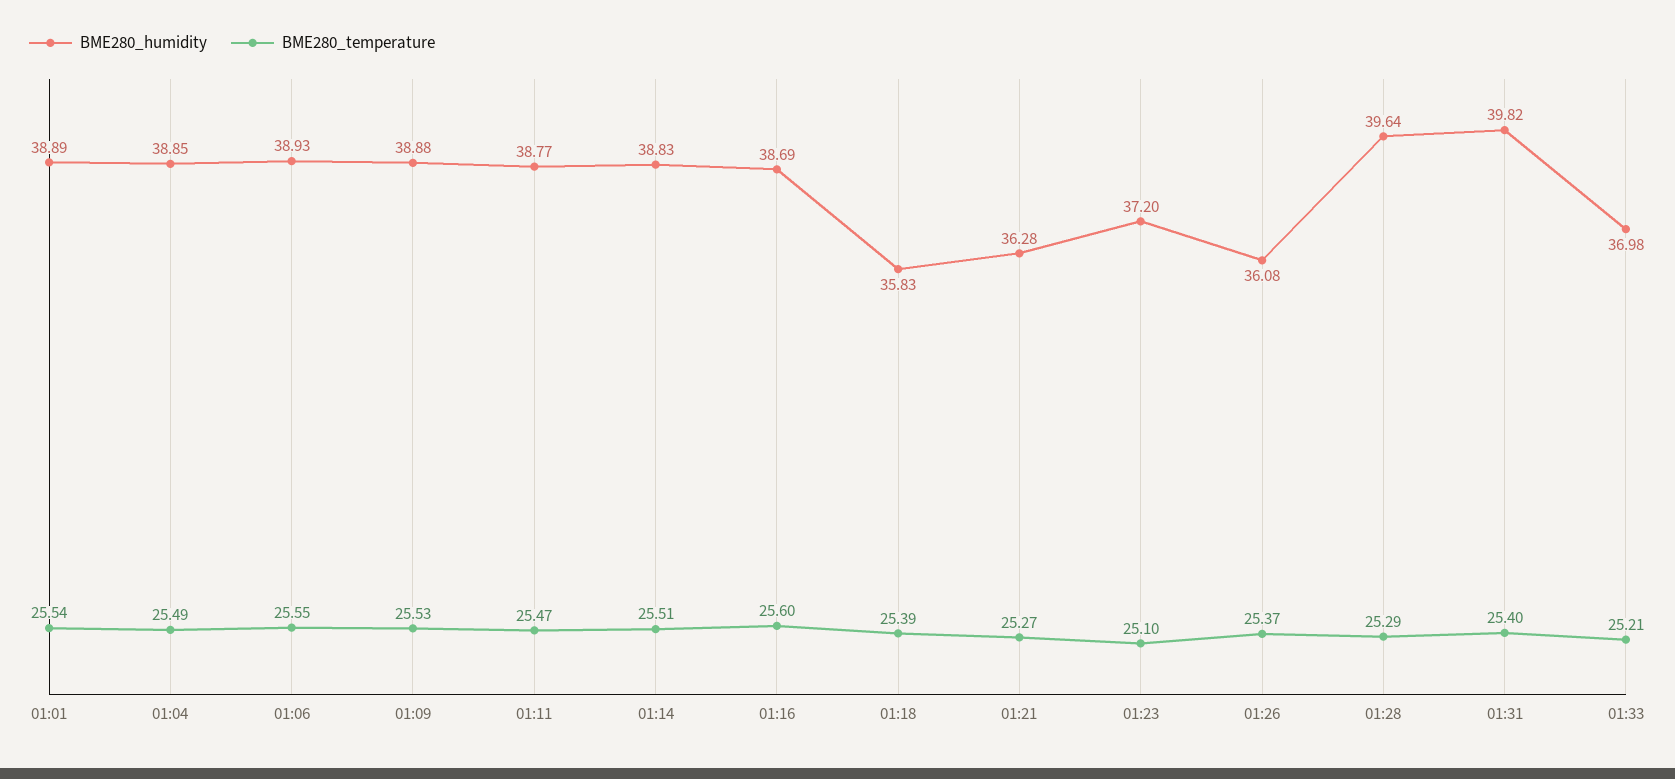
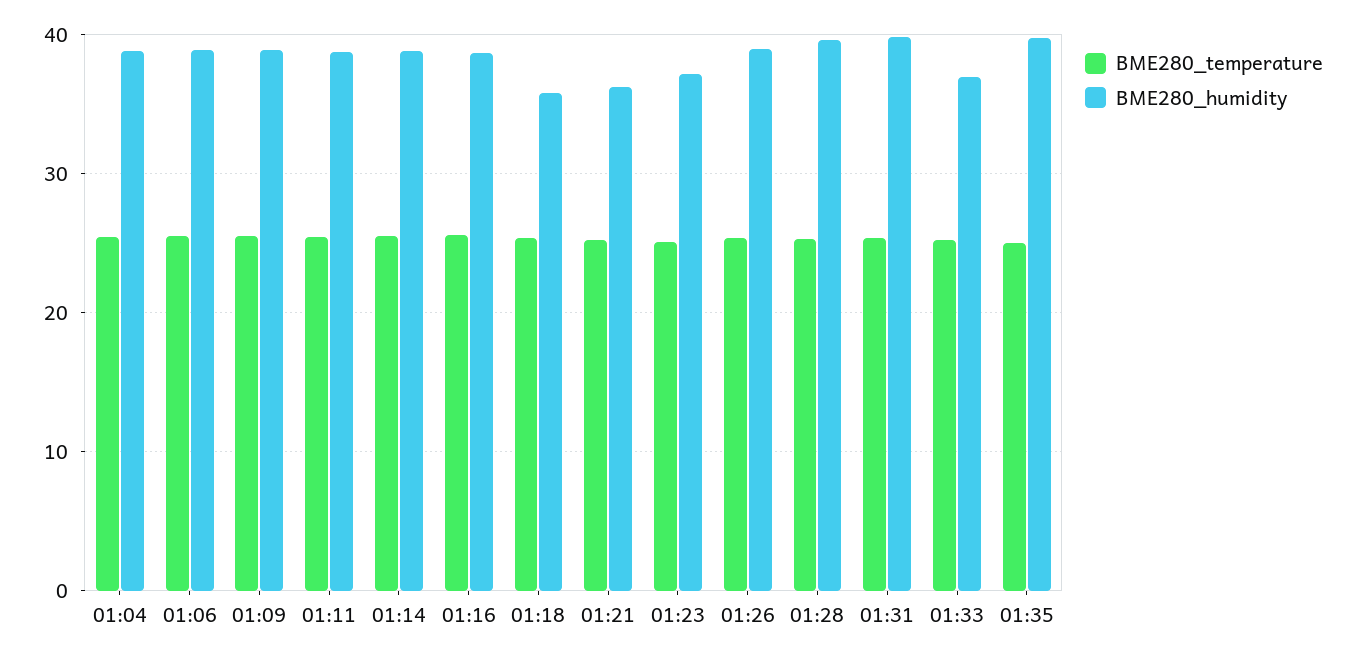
BME280_humidity, 01:01: 38.89 -> none
BME280_temperature, 01:01: 25.54 -> none
BME280_humidity, 01:26: 36.08 -> 39
BME280_temperature, 01:35: none -> 25
BME280_humidity, 01:35: none -> 40

